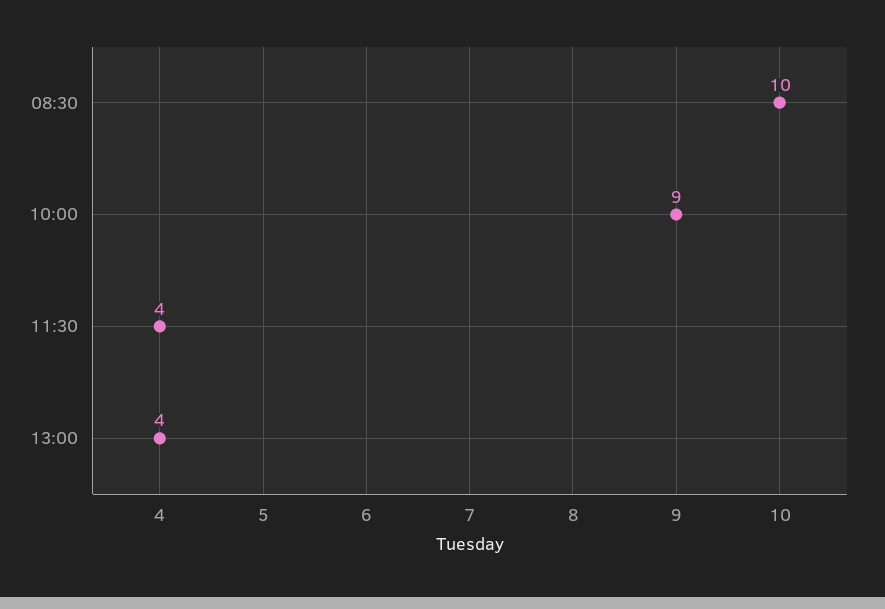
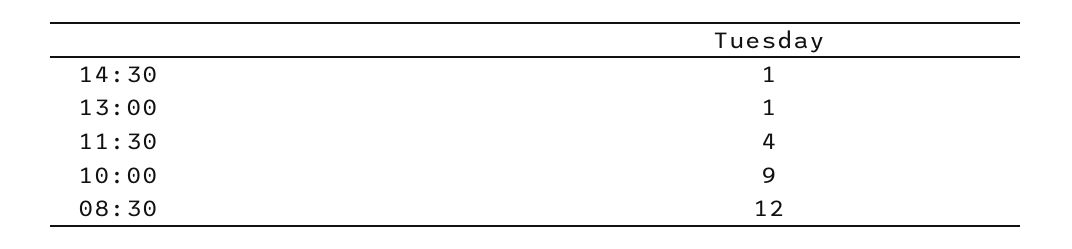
08:30: 10 -> 12
13:00: 4 -> 1
14:30: none -> 1

